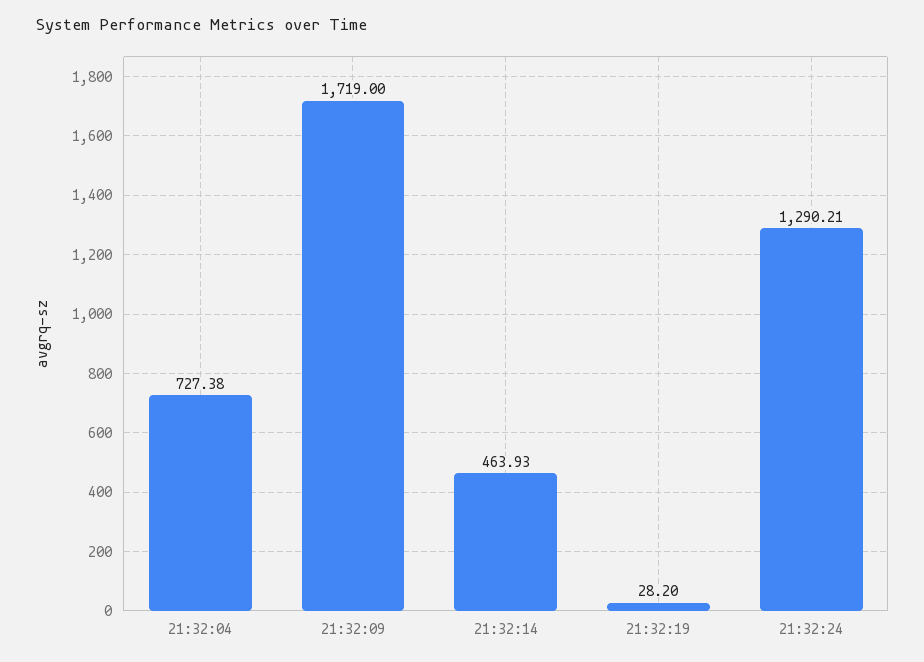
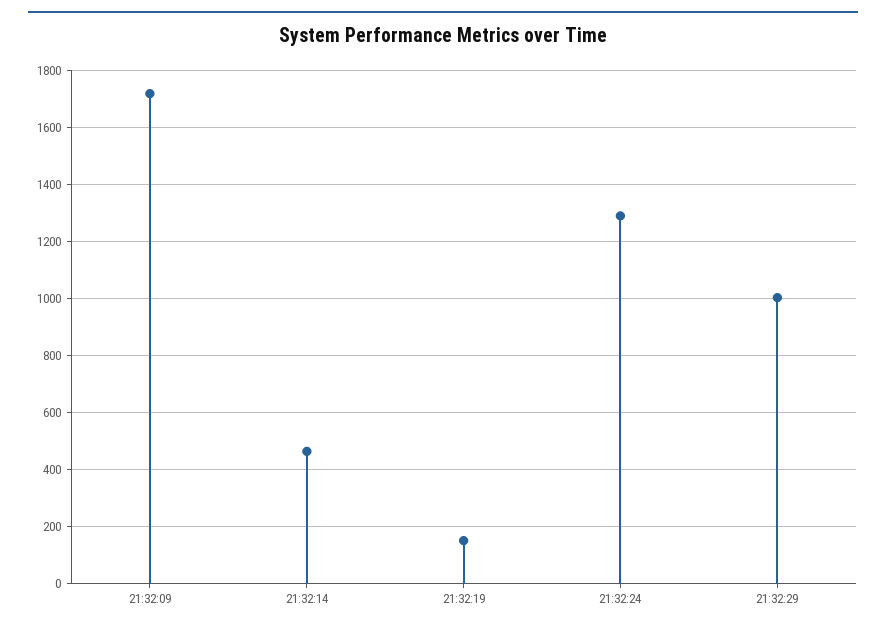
21:32:04: 727.38 -> none
21:32:19: 28.2 -> 150
21:32:29: none -> 1000

